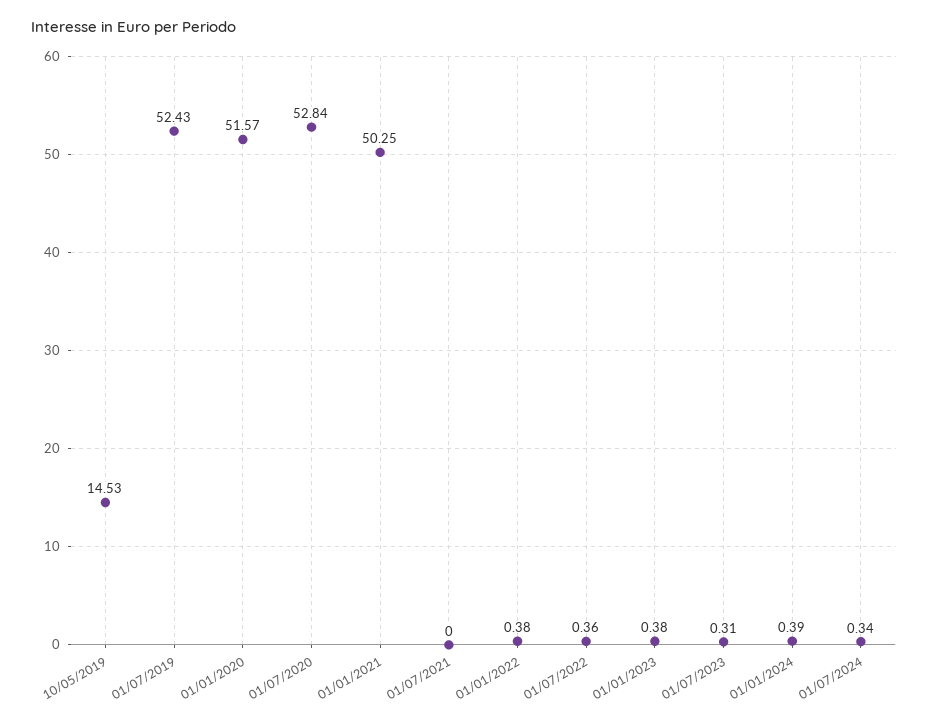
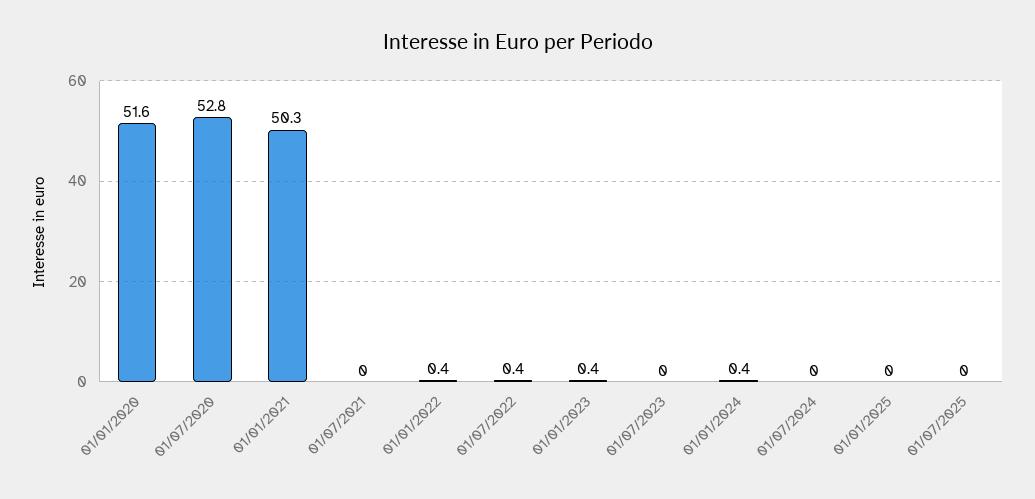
10/05/2019: 14.53 -> none
01/07/2019: 52.43 -> none
01/07/2023: 0.31 -> 0
01/07/2024: 0.34 -> 0
01/01/2025: none -> 0
01/07/2025: none -> 0

